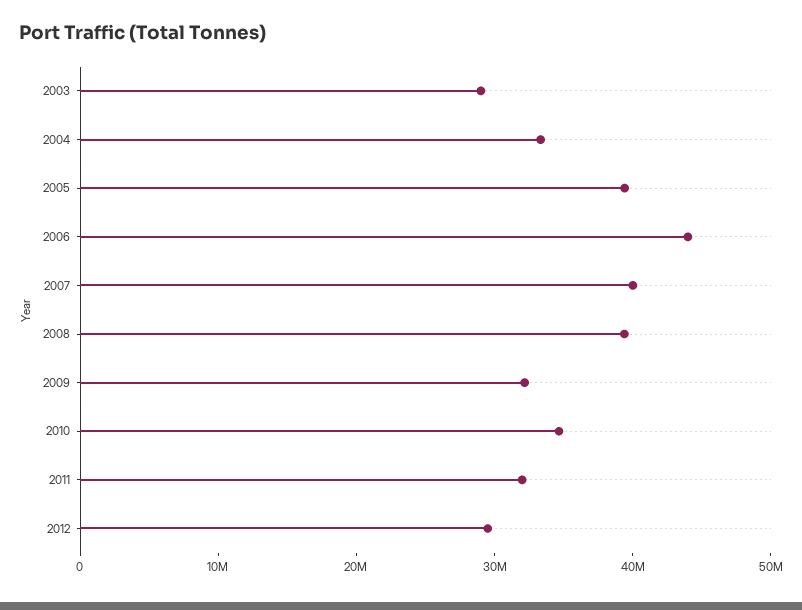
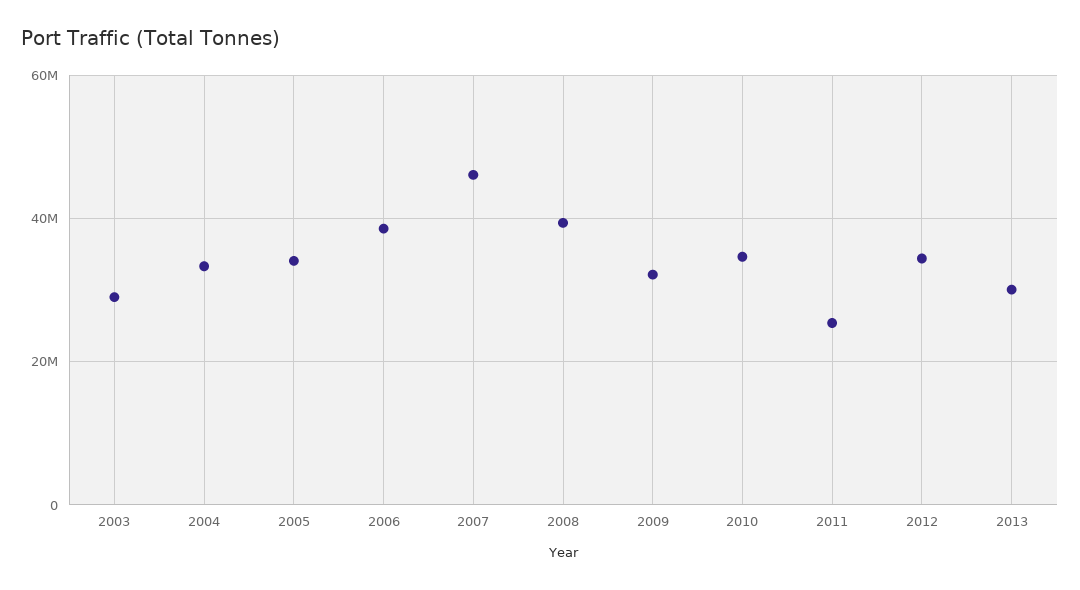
2005: 40000000 -> 34000000
2006: 44000000 -> 38000000
2007: 40000000 -> 46000000
2011: 32000000 -> 26000000
2012: 30000000 -> 34000000
2013: none -> 30000000

